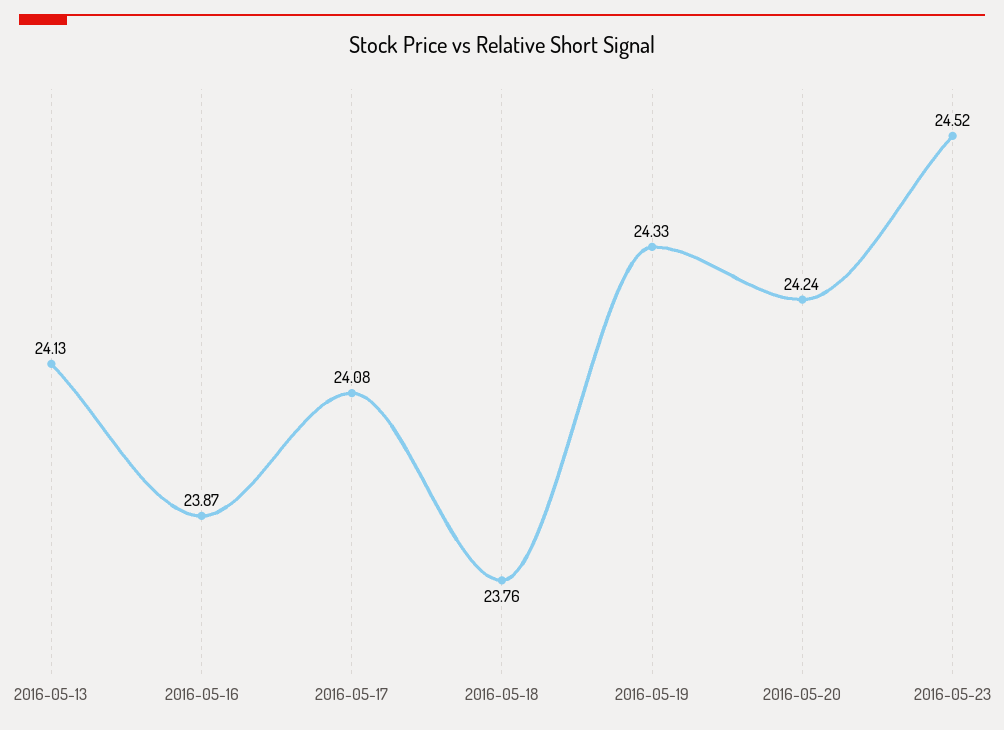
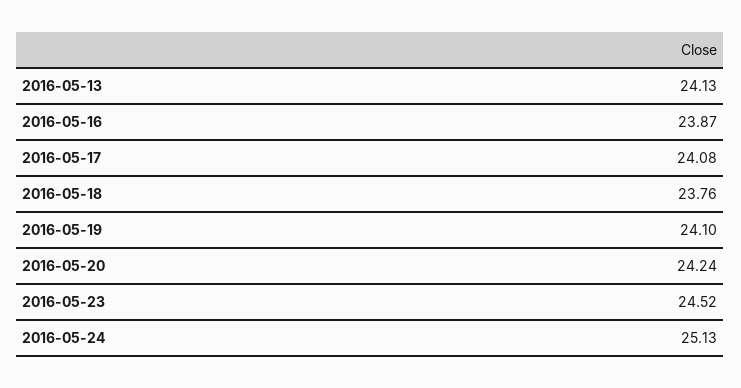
2016-05-19: 24.33 -> 24.1
2016-05-24: none -> 25.13

